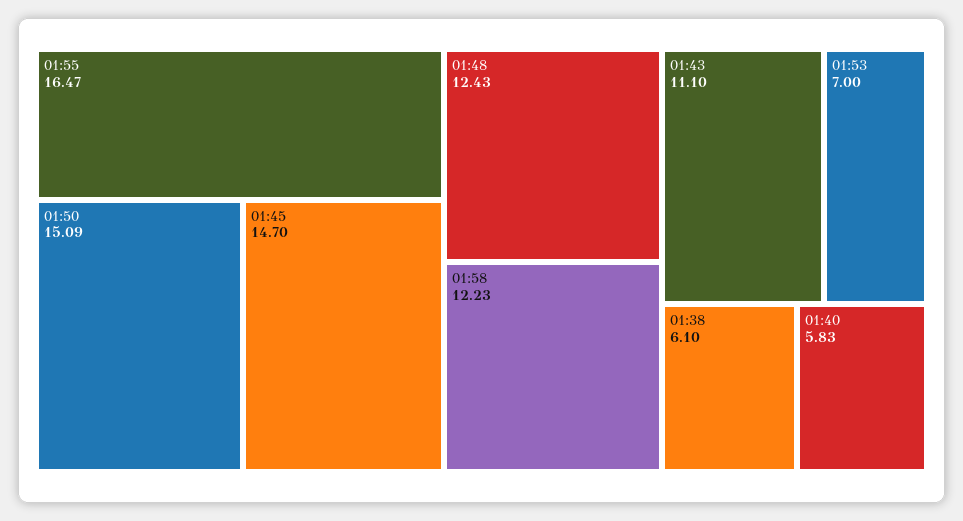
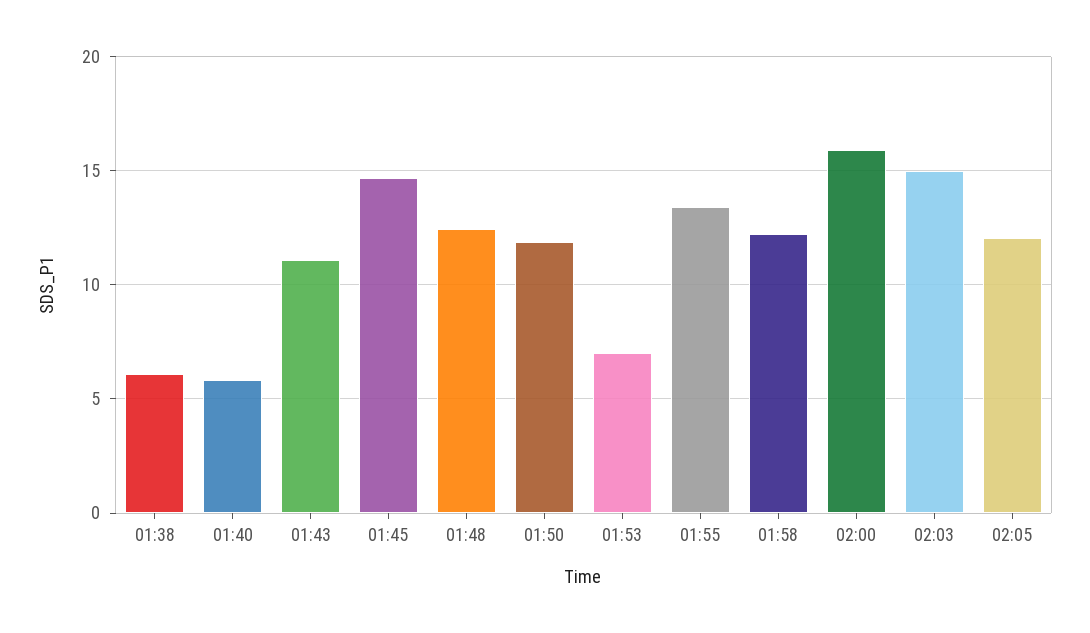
01:55: 16.47 -> 13.5
01:50: 15.09 -> 12
02:00: none -> 16
02:03: none -> 15
02:05: none -> 12

